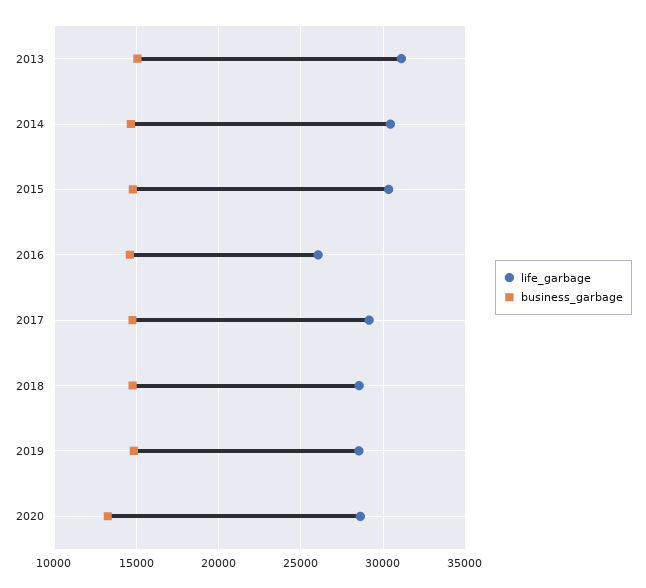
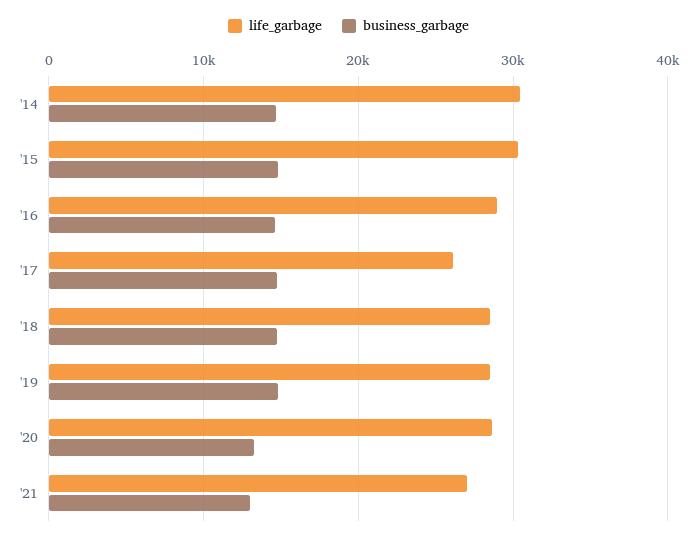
life_garbage, 2013: 31000 -> none
business_garbage, 2013: 15000 -> none
life_garbage, 2016: 26000 -> 29000
life_garbage, 2017: 29000 -> 26000
life_garbage, '21: none -> 27000
business_garbage, '21: none -> 13000

